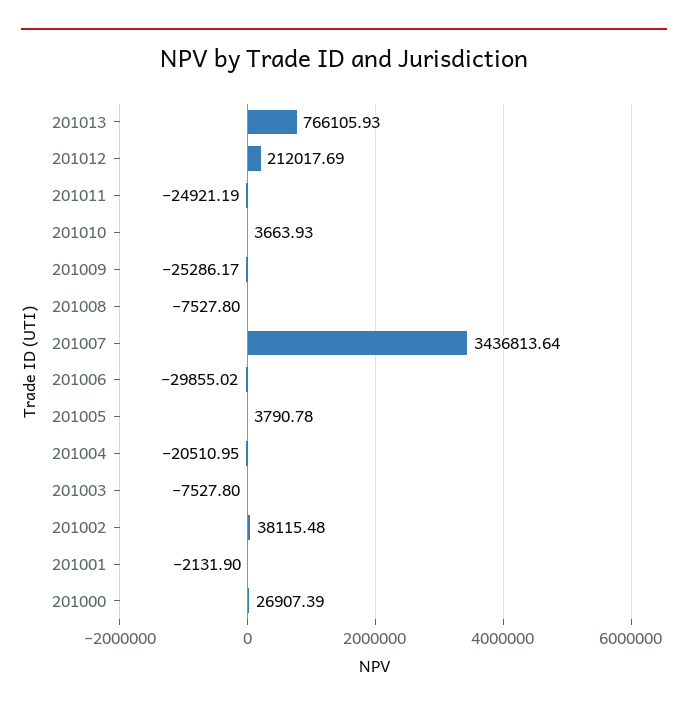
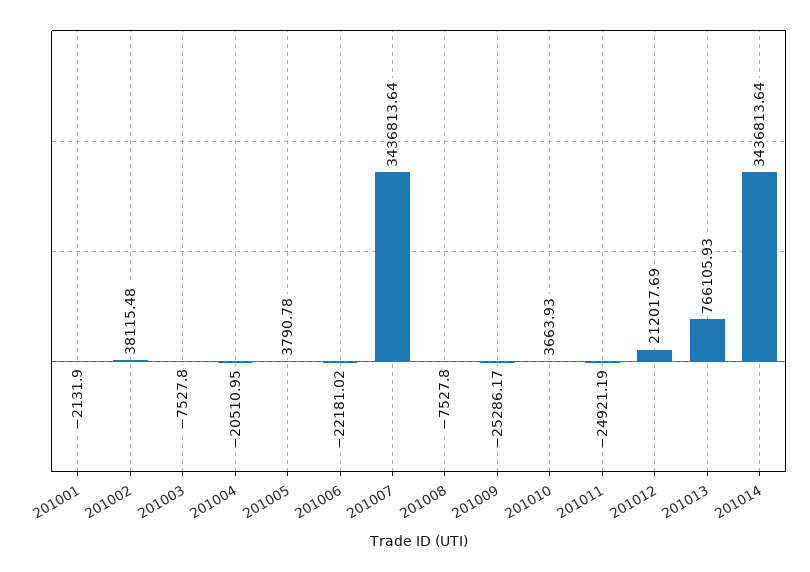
201006: -29855.02 -> -22181.02
201000: 26907.39 -> none
201014: none -> 3436813.64

